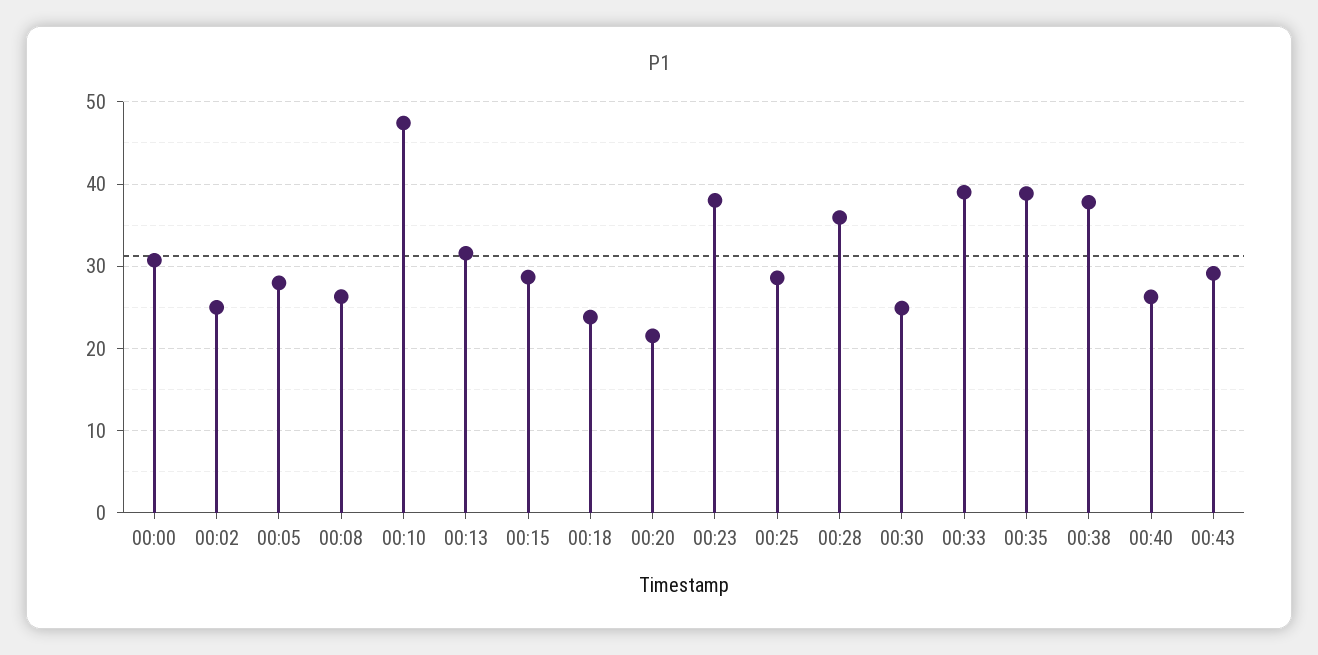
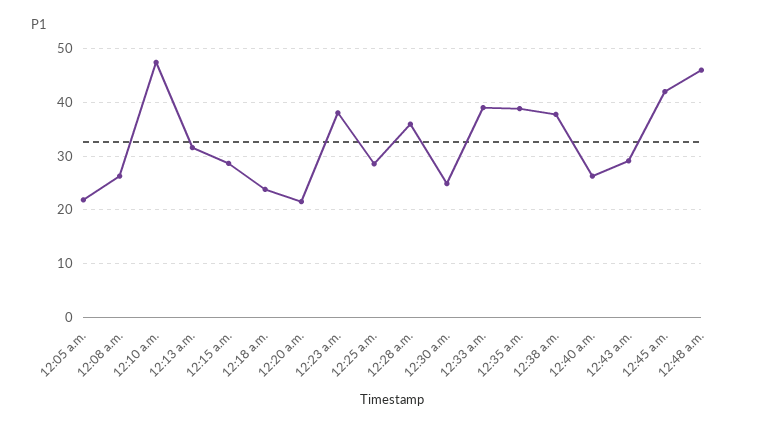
00:00: 31 -> none
00:02: 25 -> none
00:05: 28 -> 22
12:45 a.m.: none -> 42
12:48 a.m.: none -> 46

